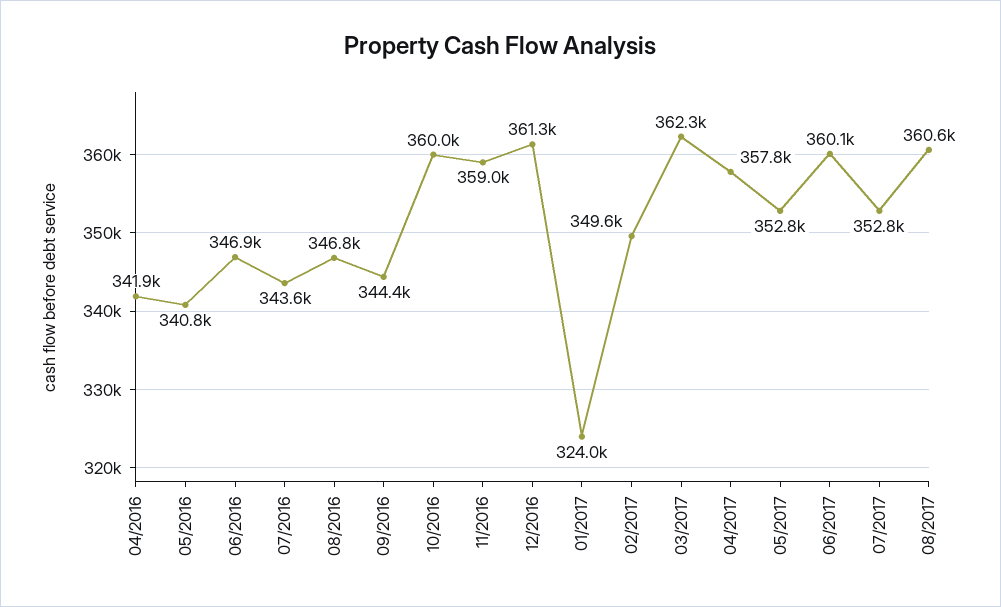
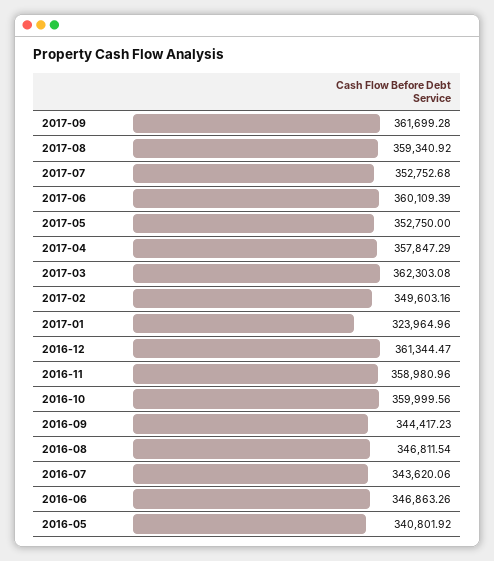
04/2016: 341900 -> none
08/2017: 360600 -> 359340.92
2017-09: none -> 361699.28

